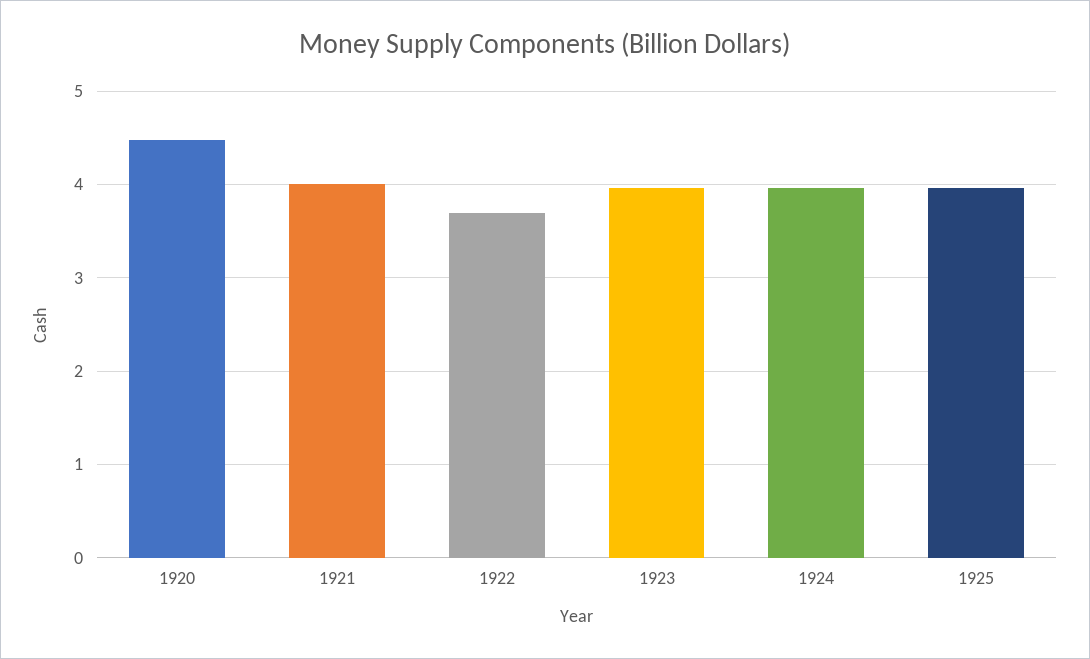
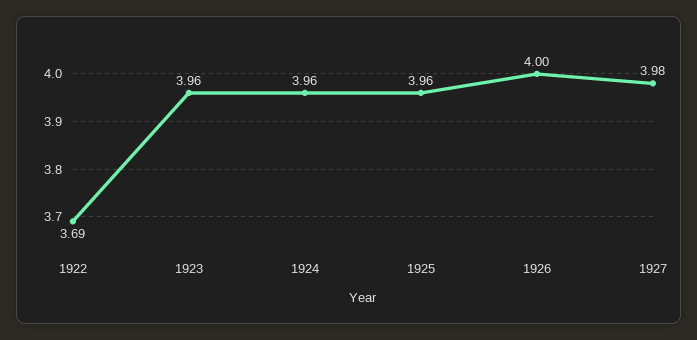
1920: 4.5 -> none
1921: 4 -> none
1926: none -> 4
1927: none -> 3.98

